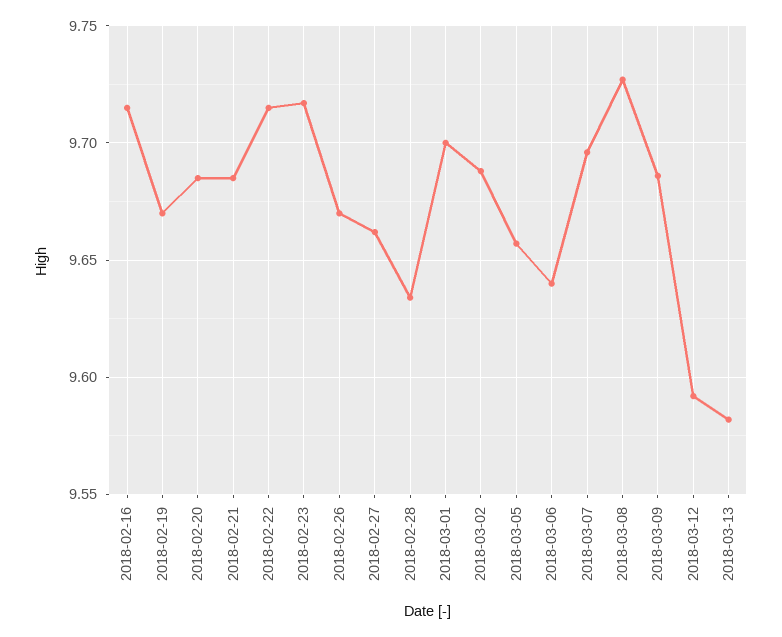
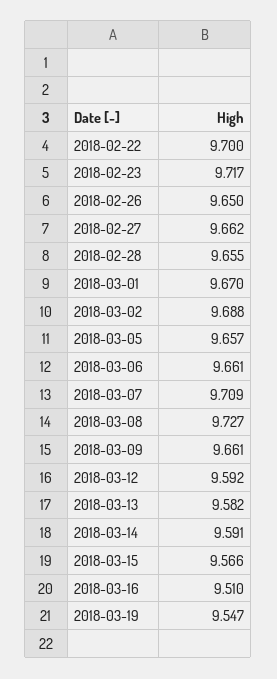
2018-02-16: 9.715 -> none
2018-02-19: 9.67 -> none
2018-02-20: 9.685 -> none
2018-02-21: 9.685 -> none
2018-02-22: 9.715 -> 9.7
2018-02-26: 9.67 -> 9.65
2018-02-28: 9.635 -> 9.655
2018-03-01: 9.7 -> 9.67
2018-03-06: 9.64 -> 9.661
2018-03-07: 9.695 -> 9.709
2018-03-09: 9.685 -> 9.661
2018-03-14: none -> 9.591
2018-03-15: none -> 9.566
2018-03-16: none -> 9.51
2018-03-19: none -> 9.547

